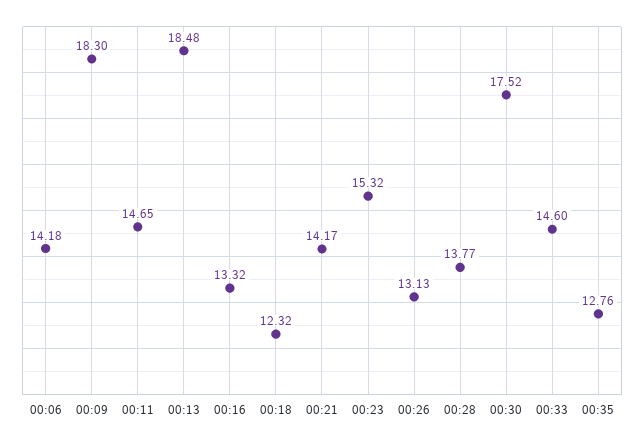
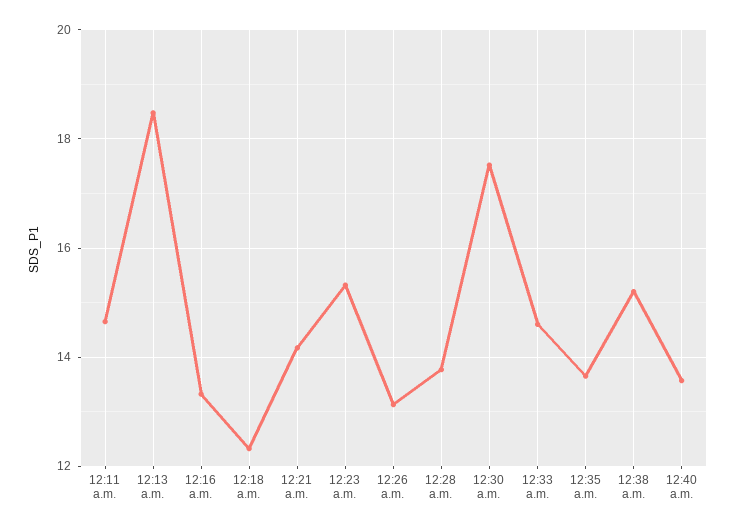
00:06: 14.18 -> none
00:09: 18.3 -> none
00:35: 12.76 -> 13.6
12:38 a.m.: none -> 15.2
12:40 a.m.: none -> 13.6

